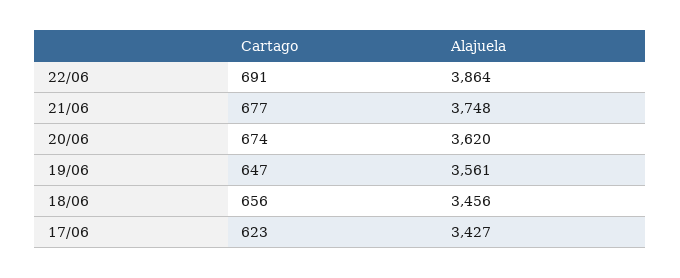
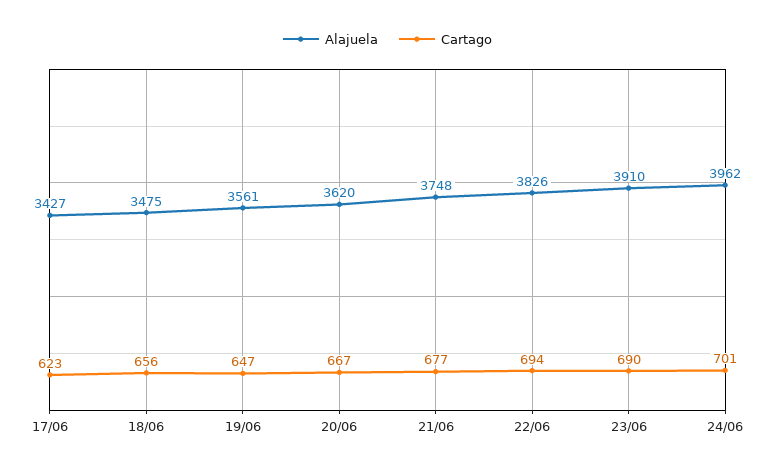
Cartago, 22/06: 691 -> 694
Alajuela, 22/06: 3864 -> 3826
Cartago, 20/06: 674 -> 667
Alajuela, 18/06: 3456 -> 3475
Alajuela, 23/06: none -> 3910
Cartago, 23/06: none -> 690
Alajuela, 24/06: none -> 3962
Cartago, 24/06: none -> 701

